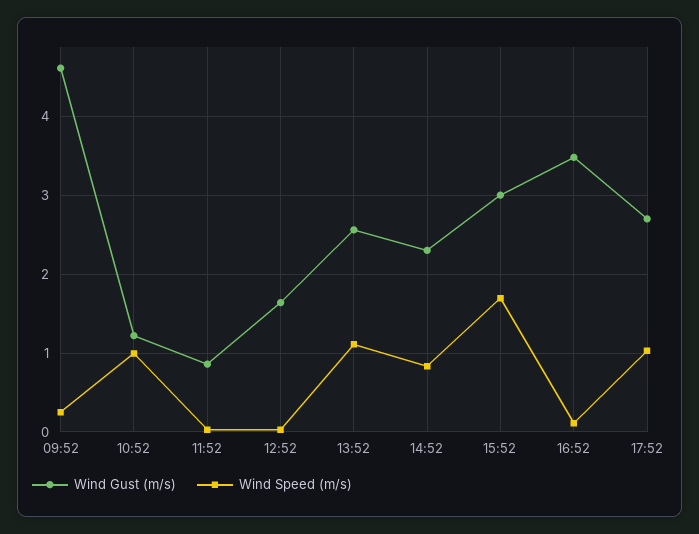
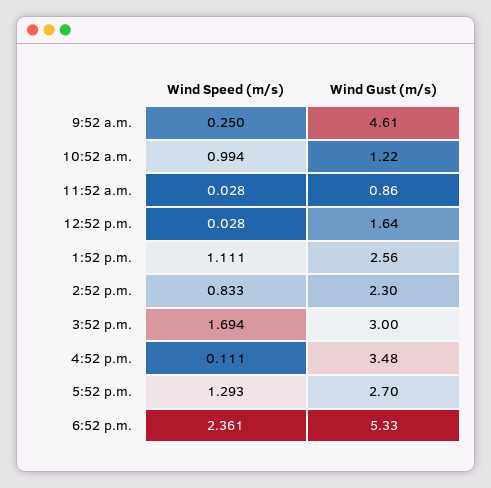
Wind Speed (m/s), 17:52: 1 -> 1.293
Wind Speed (m/s), 6:52 p.m.: none -> 2.361
Wind Gust (m/s), 6:52 p.m.: none -> 5.33

